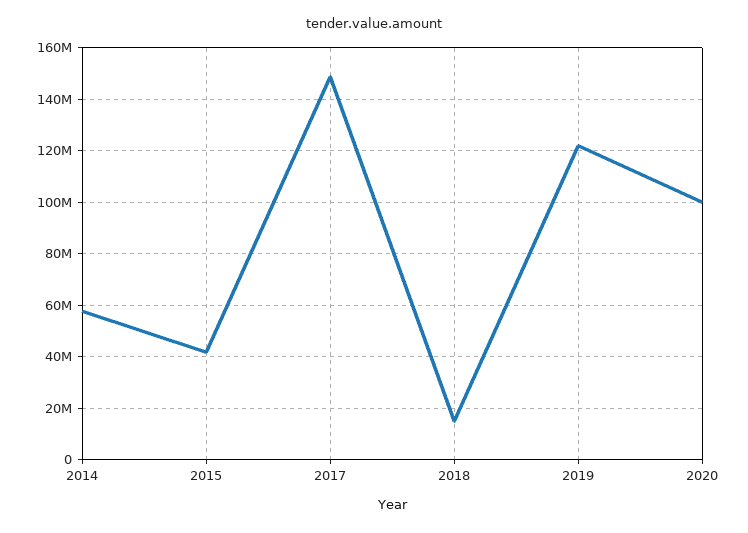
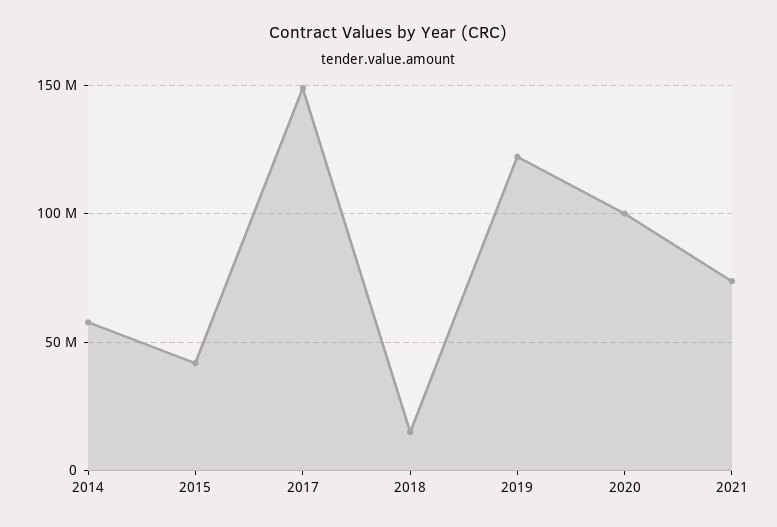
2021: none -> 75000000

